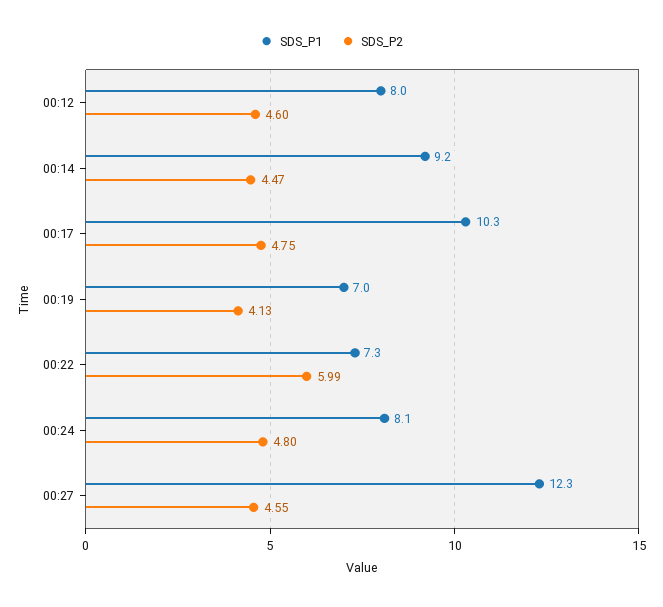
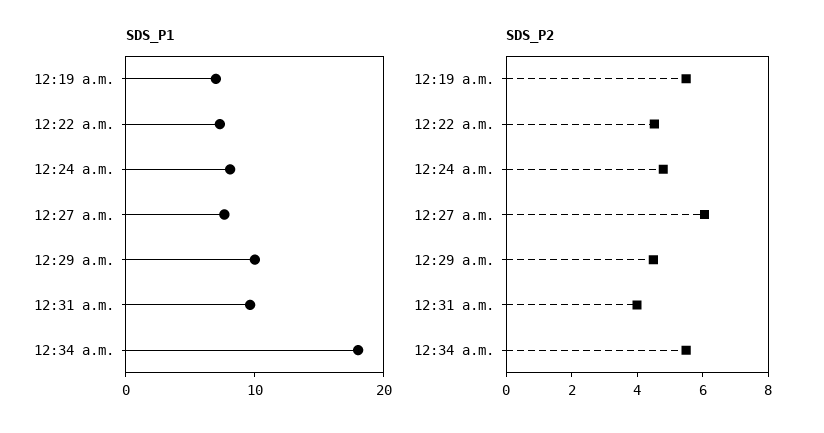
SDS_P1, 00:12: 8 -> none
SDS_P2, 00:12: 4.6 -> none
SDS_P1, 00:14: 9.2 -> none
SDS_P2, 00:14: 4.47 -> none
SDS_P1, 00:17: 10.3 -> none
SDS_P2, 00:17: 4.75 -> none
SDS_P2, 00:19: 4.13 -> 5.5
SDS_P2, 00:22: 5.99 -> 4.5
SDS_P1, 00:27: 12.3 -> 8
SDS_P2, 00:27: 4.55 -> 6
SDS_P1, 12:29 a.m.: none -> 10
SDS_P1, 12:31 a.m.: none -> 10
SDS_P1, 12:34 a.m.: none -> 18
SDS_P2, 12:29 a.m.: none -> 4.5
SDS_P2, 12:31 a.m.: none -> 4
SDS_P2, 12:34 a.m.: none -> 5.5

